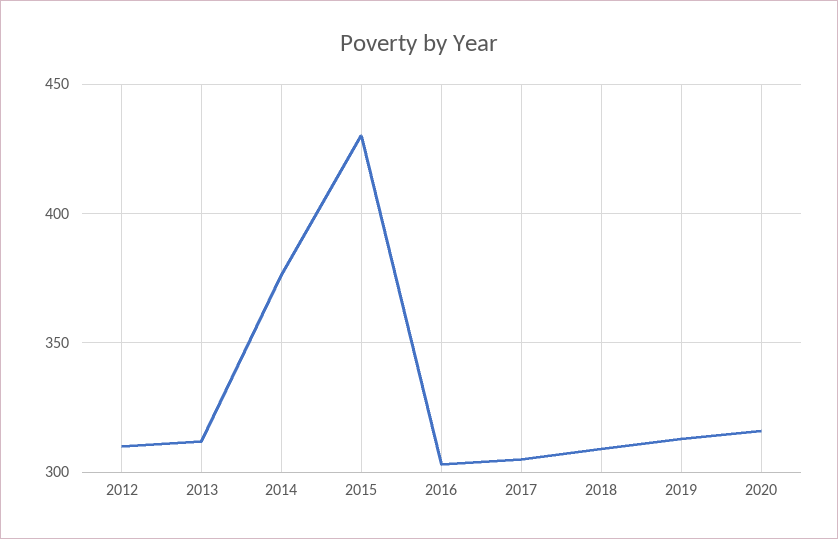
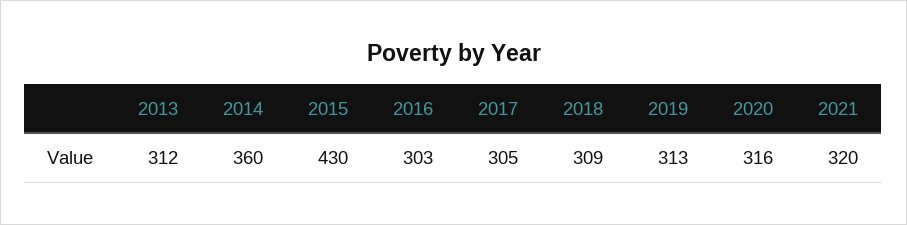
2012: 310 -> none
2014: 375 -> 360
2021: none -> 320

